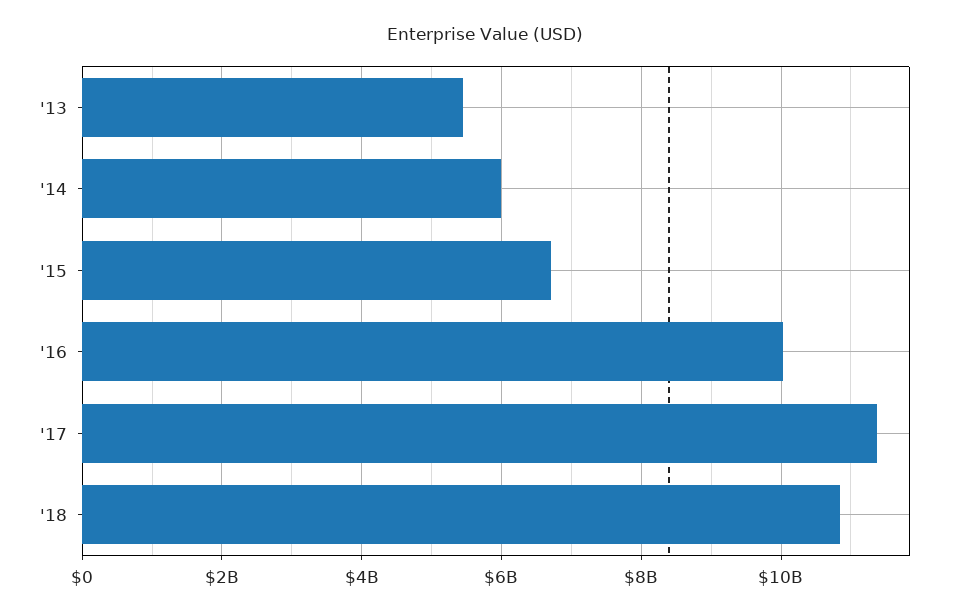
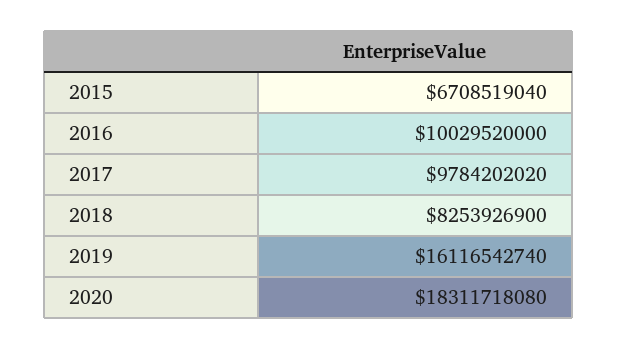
'13: 5400000000 -> none
'14: 6000000000 -> none
'17: 11400000000 -> 9784202020
'18: 10800000000 -> 8253926900
2019: none -> 16116542740
2020: none -> 18311718080

